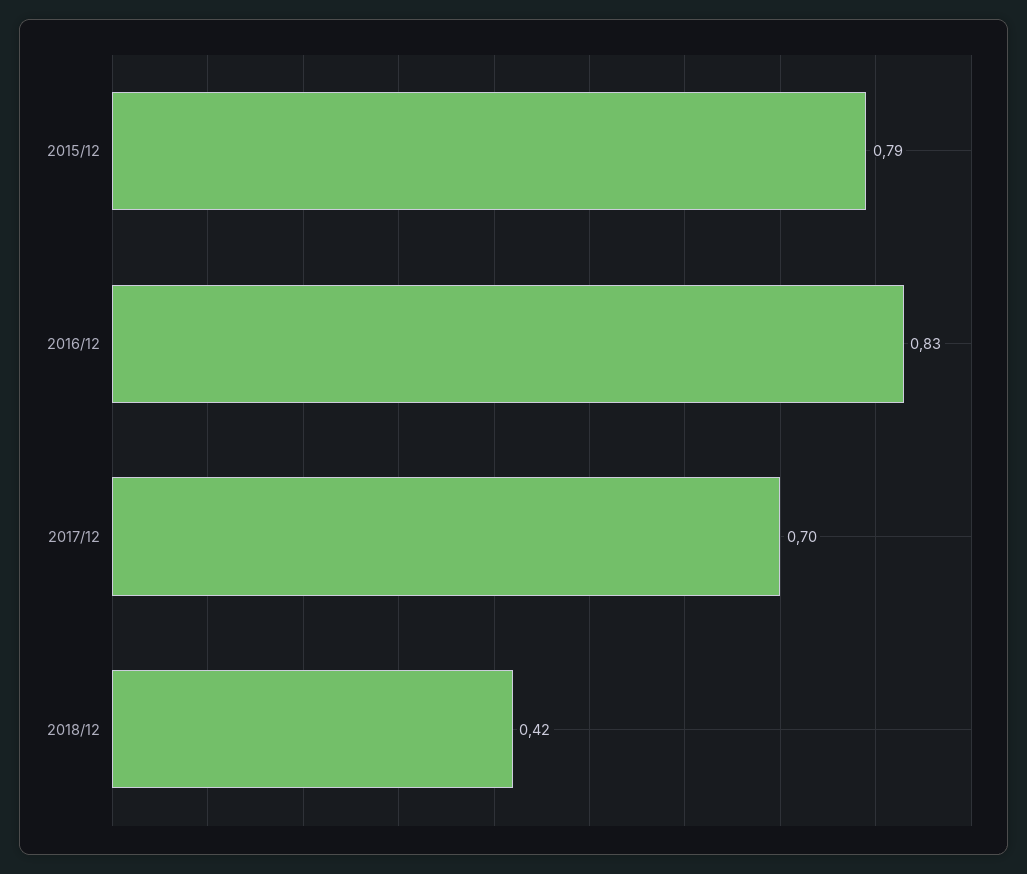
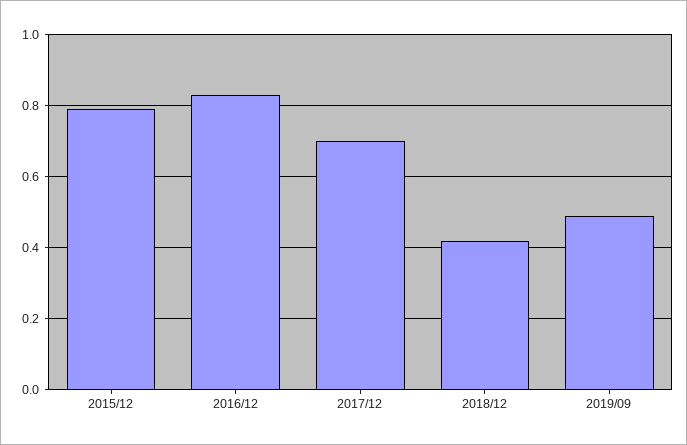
2019/09: none -> 0.5

